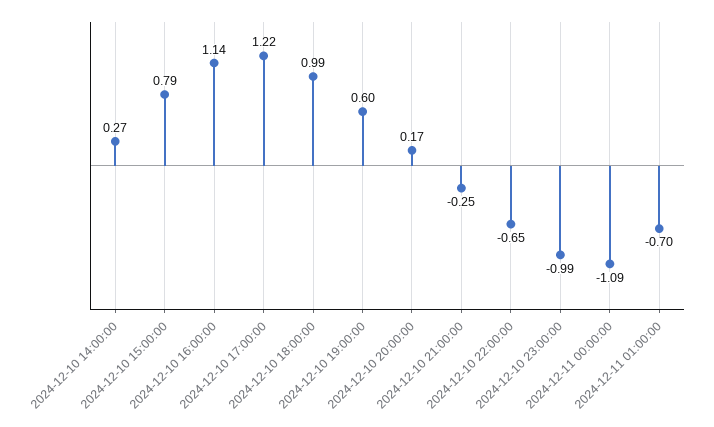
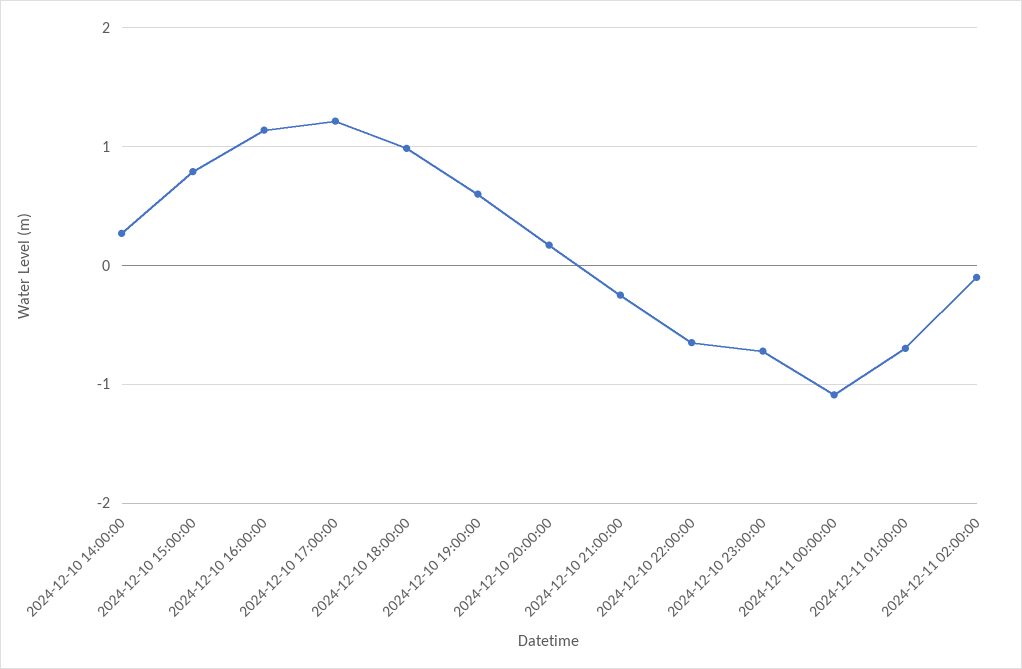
2024-12-10 23:00:00: -0.99 -> -0.7
2024-12-11 02:00:00: none -> -0.1

